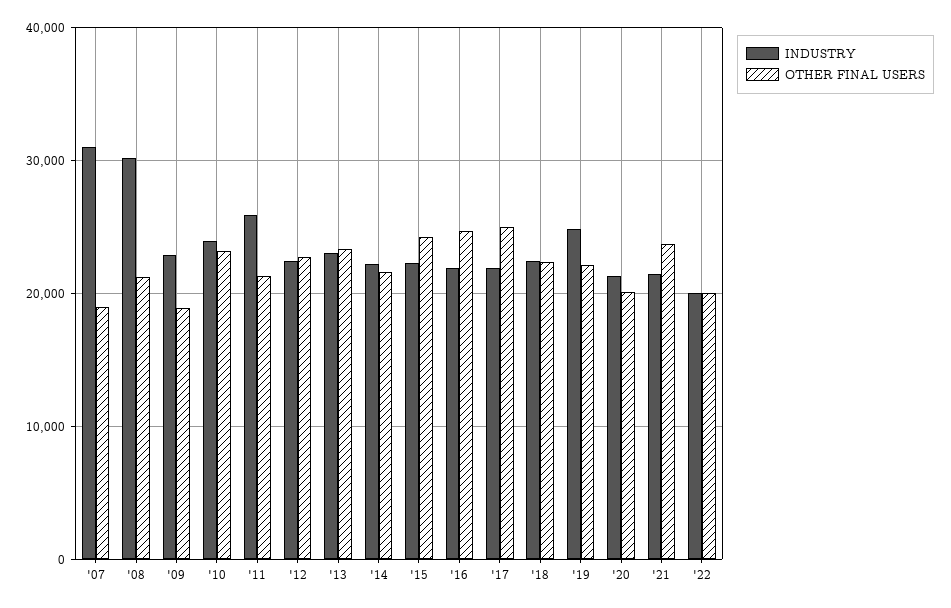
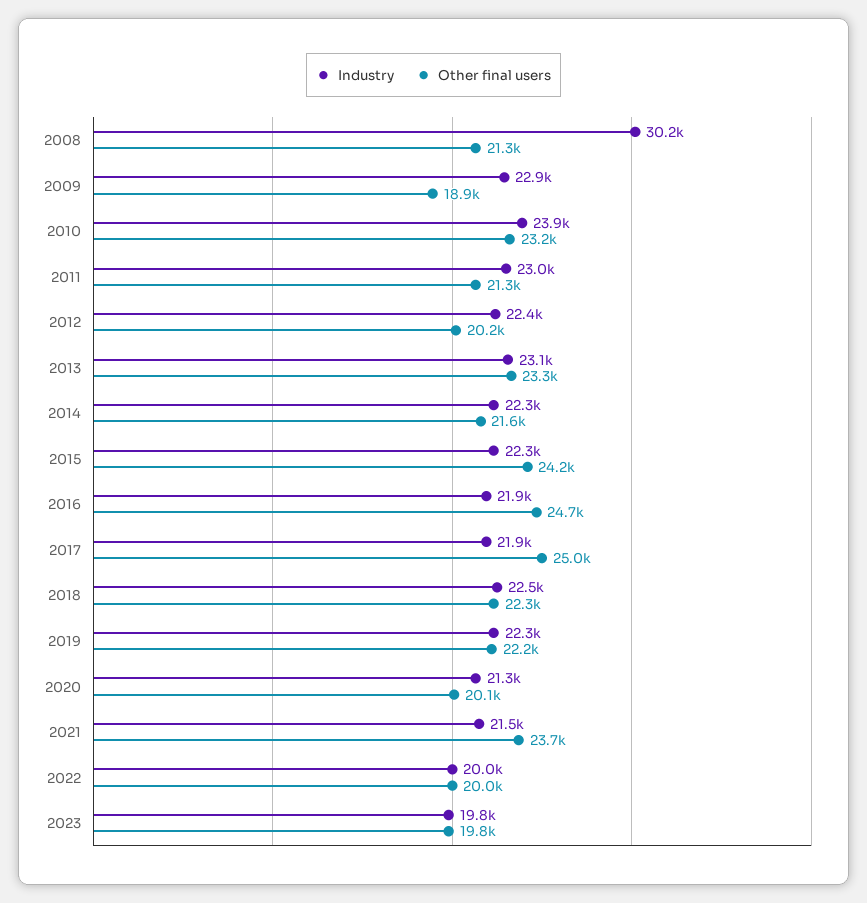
INDUSTRY, '07: 31000 -> none
OTHER FINAL USERS, '07: 19000 -> none
INDUSTRY, '11: 26000 -> 23000
OTHER FINAL USERS, '12: 23000 -> 20200
INDUSTRY, '19: 25000 -> 22300
INDUSTRY, 2023: none -> 19800
OTHER FINAL USERS, 2023: none -> 19800

